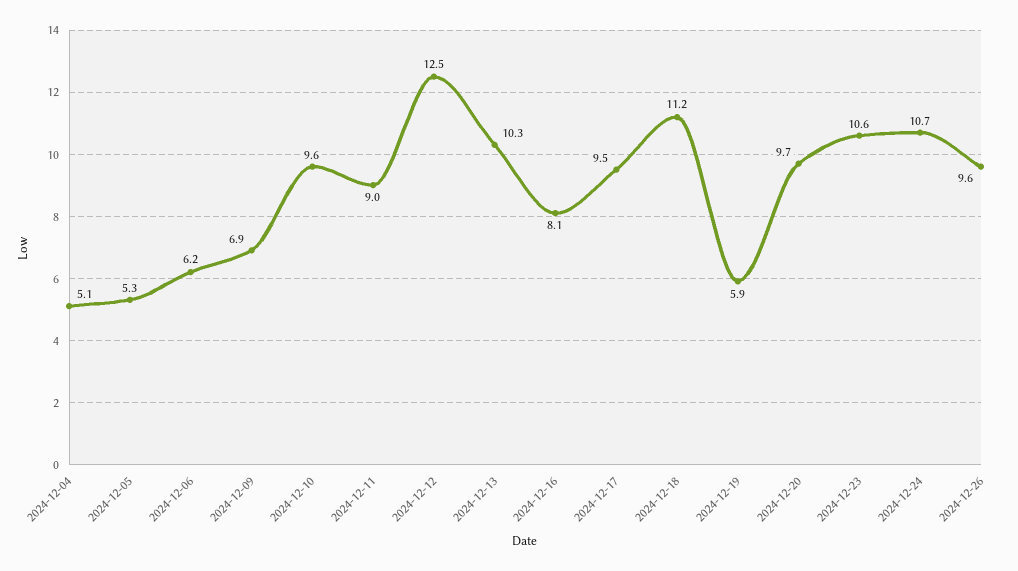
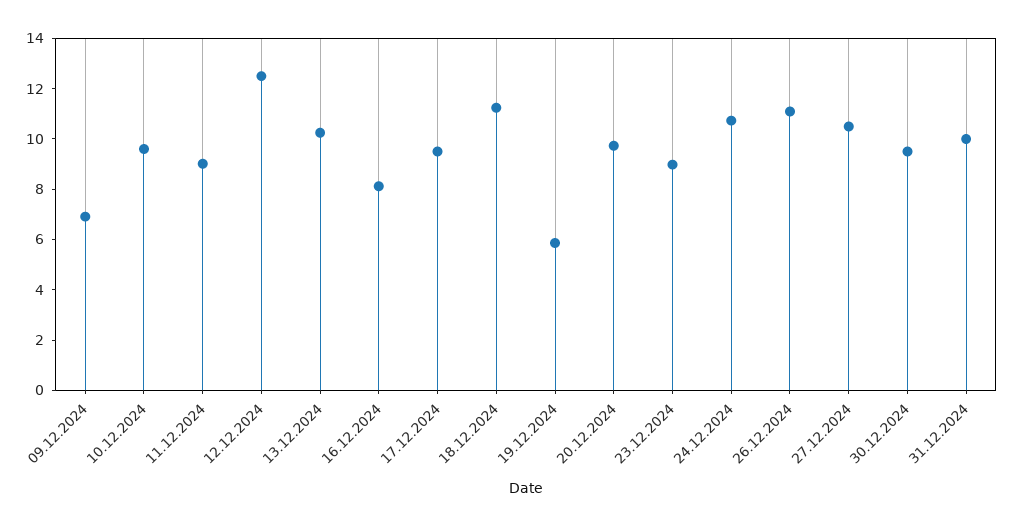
2024-12-04: 5.1 -> none
2024-12-05: 5.3 -> none
2024-12-06: 6.2 -> none
2024-12-23: 10.6 -> 9
2024-12-26: 9.6 -> 11
27.12.2024: none -> 10.5
30.12.2024: none -> 9.5
31.12.2024: none -> 10

